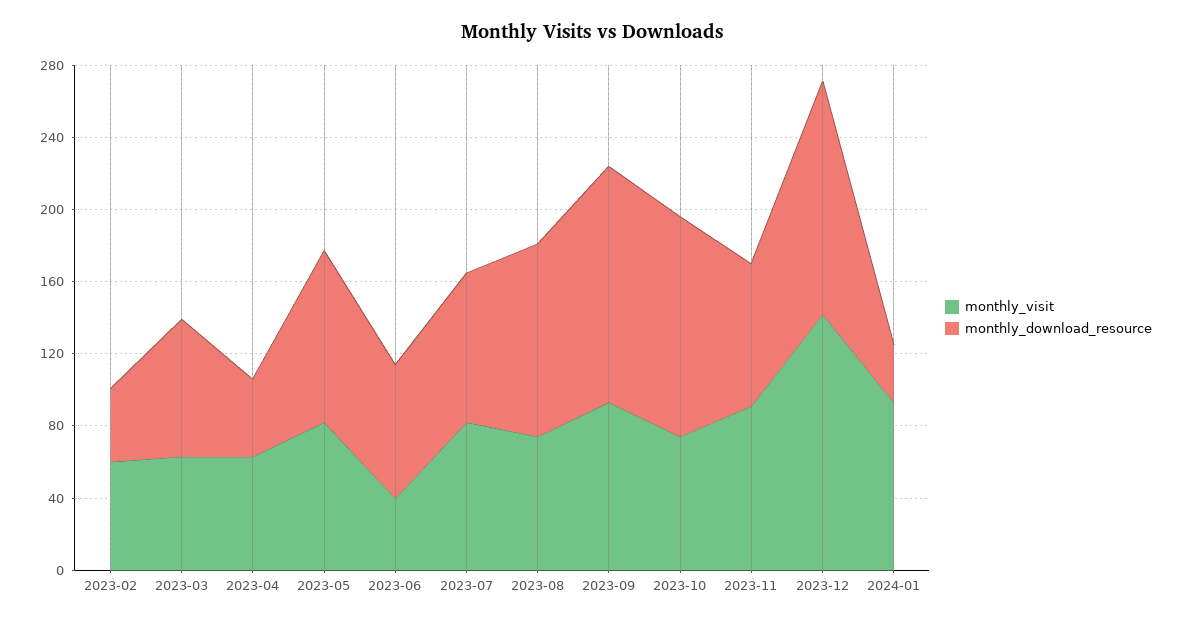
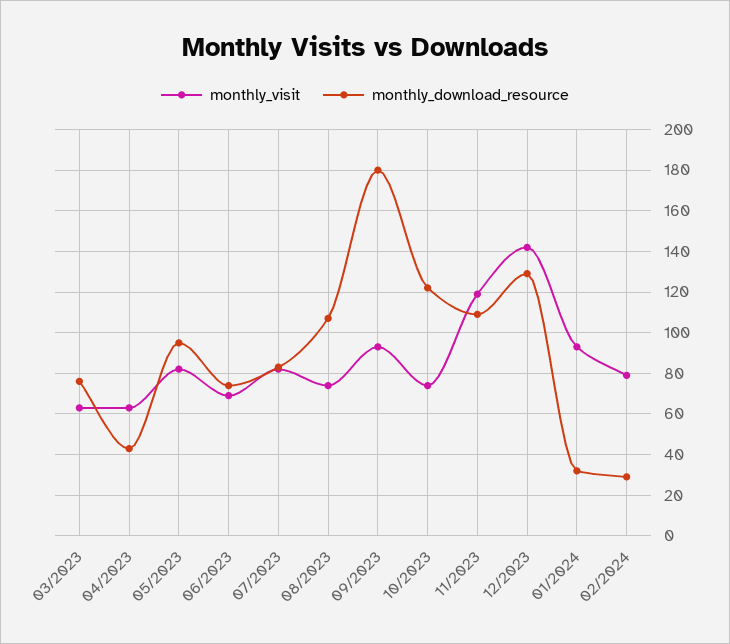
monthly_visit, 2023-02: 60 -> none
monthly_download_resource, 2023-02: 40 -> none
monthly_visit, 2023-06: 40 -> 70
monthly_download_resource, 2023-09: 130 -> 180
monthly_visit, 2023-11: 90 -> 120
monthly_download_resource, 2023-11: 80 -> 110
monthly_visit, 02/2024: none -> 80
monthly_download_resource, 02/2024: none -> 30

